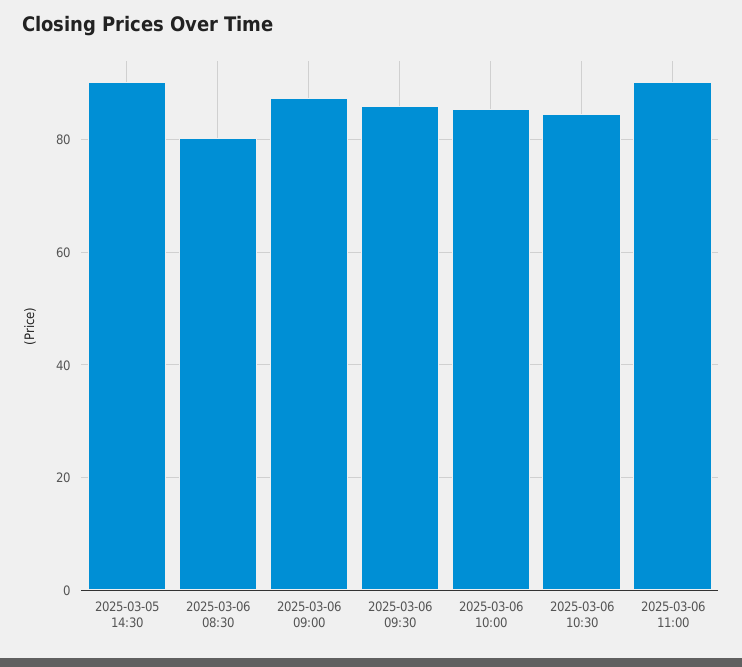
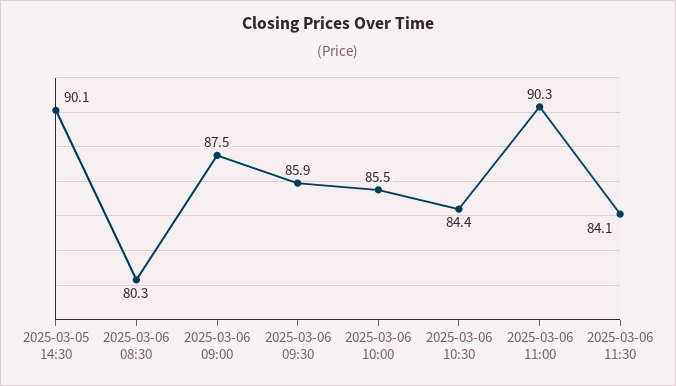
2025-03-06 11:30: none -> 84.1

